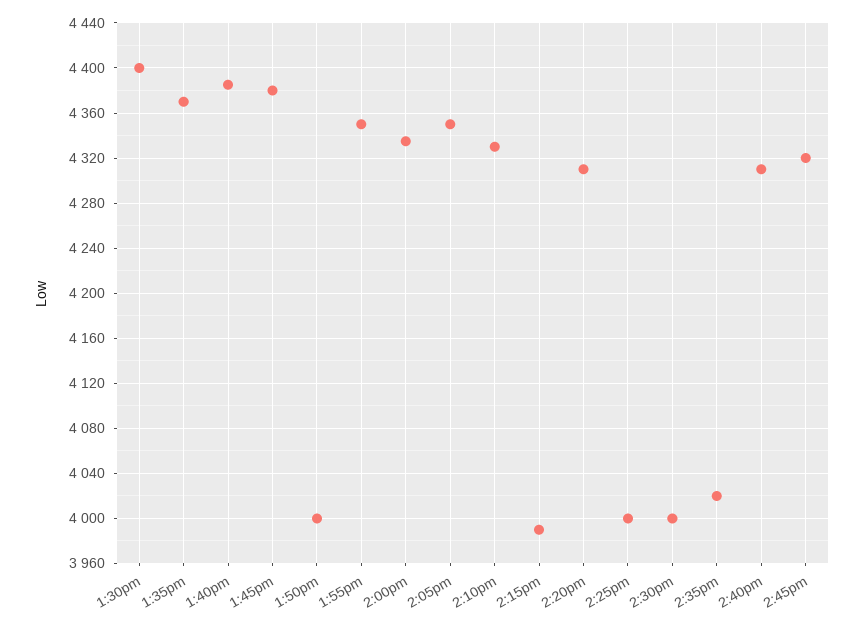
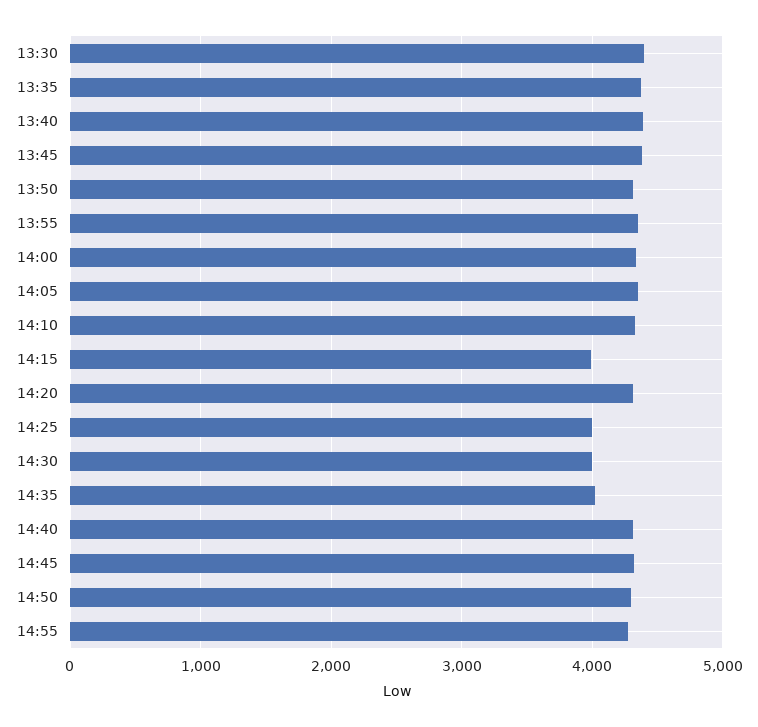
1:50pm: 4000 -> 4300
14:50: none -> 4300
14:55: none -> 4300

